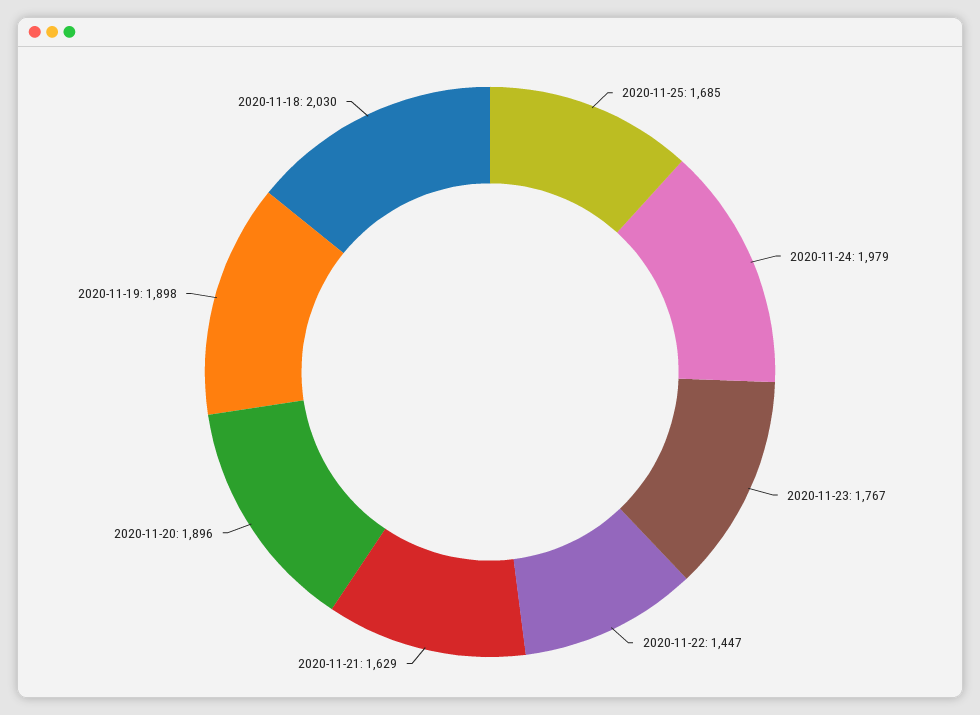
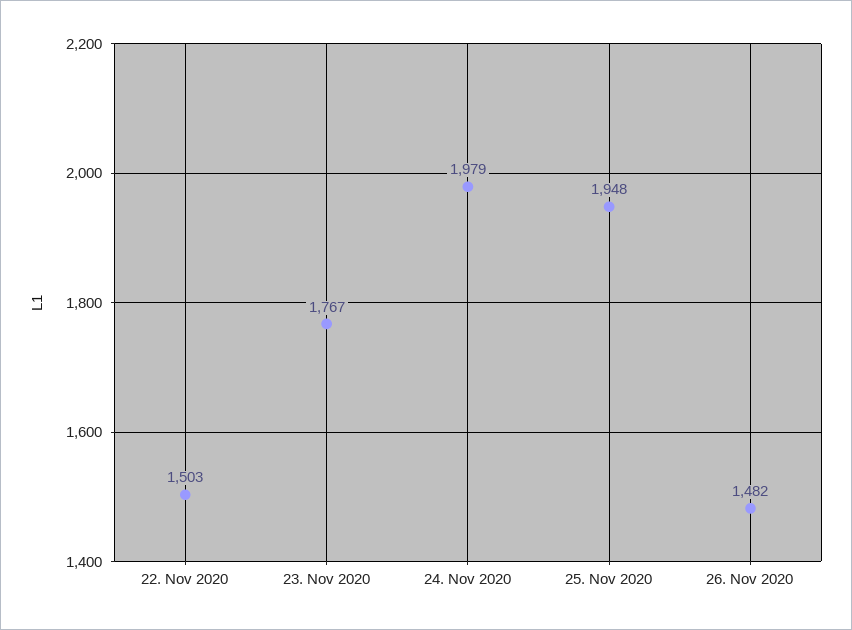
2020-11-25: 1685 -> 1948
2020-11-22: 1447 -> 1503
2020-11-21: 1629 -> none
2020-11-20: 1896 -> none
2020-11-19: 1898 -> none
2020-11-18: 2030 -> none
26. Nov 2020: none -> 1482

